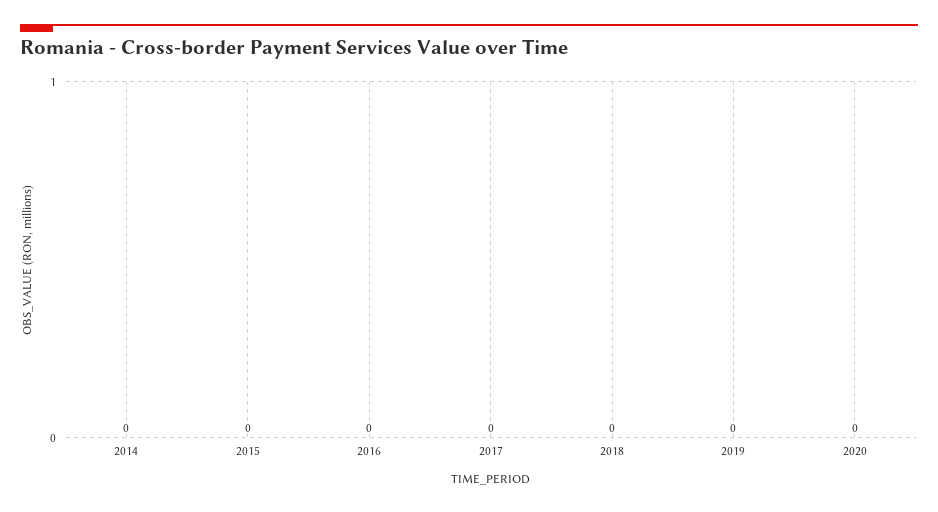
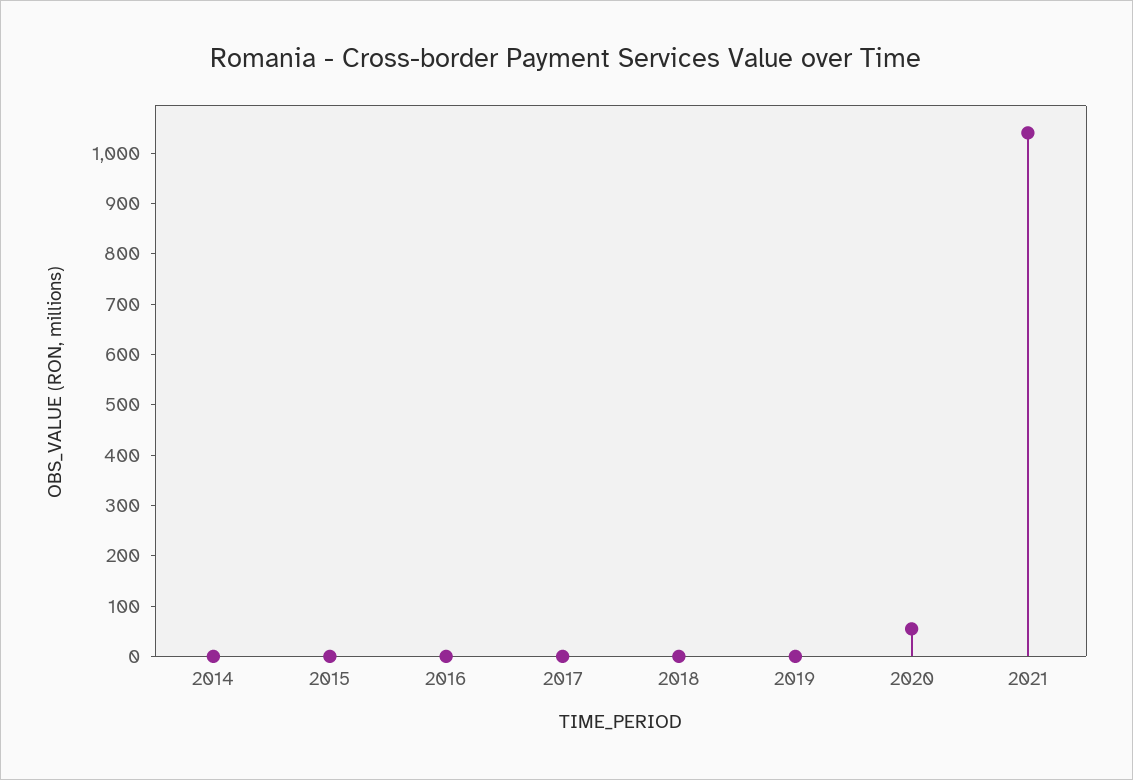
2020: 0 -> 60
2021: none -> 1040

